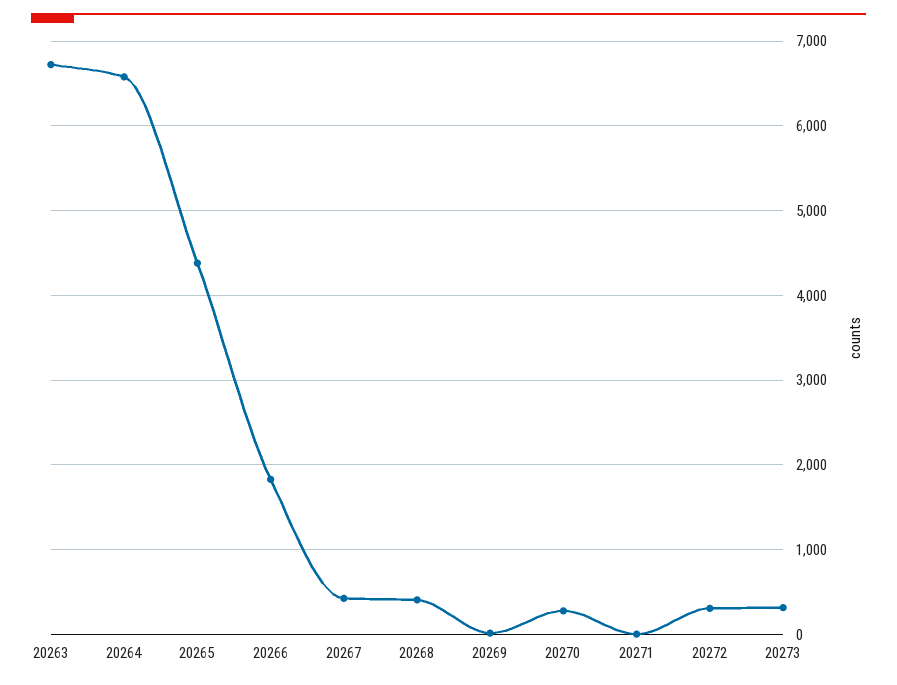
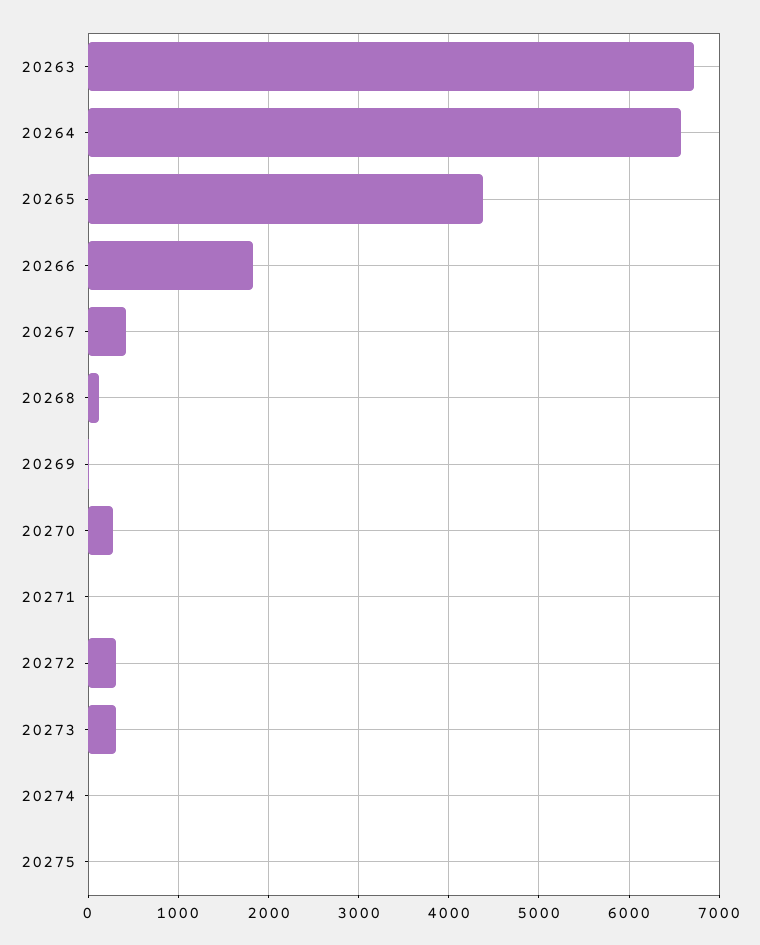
20268: 400 -> 100
20274: none -> 0
20275: none -> 0

